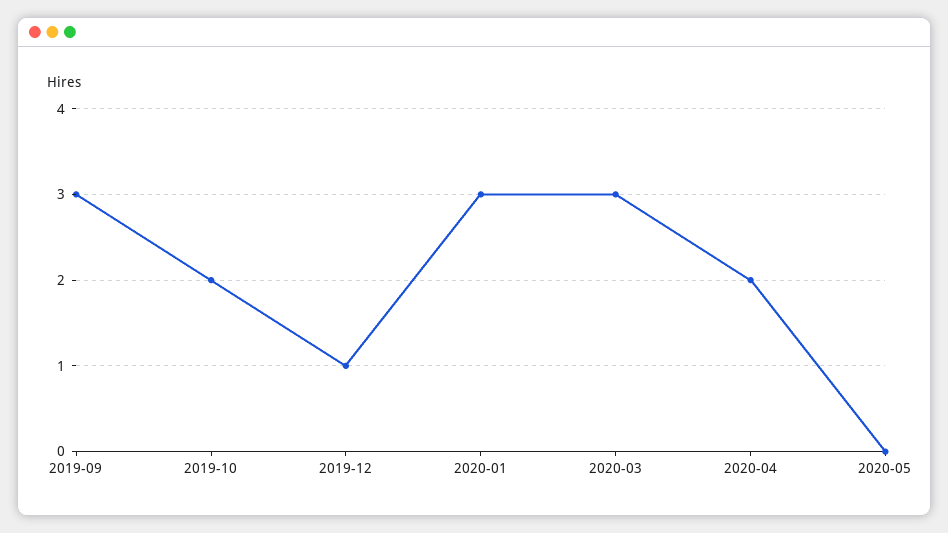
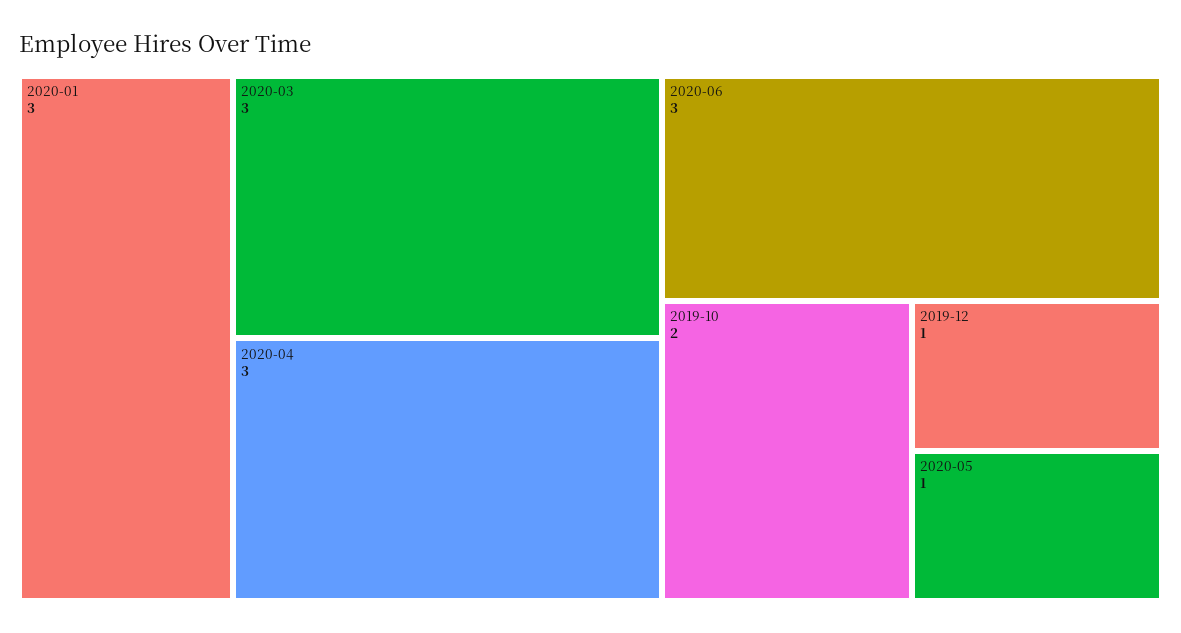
2019-09: 3 -> none
2020-04: 2 -> 3
2020-05: 0 -> 1
2020-06: none -> 3

